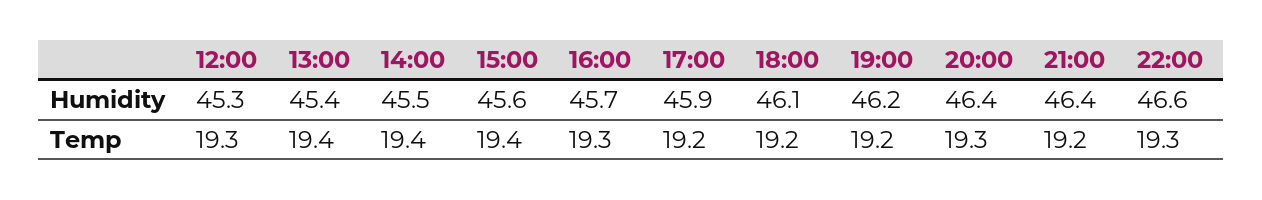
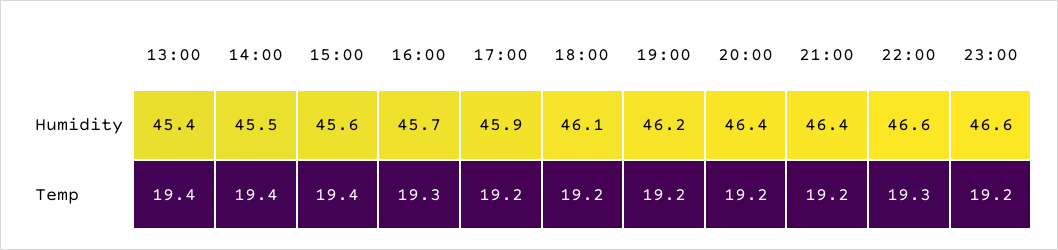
12:00, Humidity: 45.3 -> none
12:00, Temp: 19.3 -> none
20:00, Temp: 19.3 -> 19.2
23:00, Humidity: none -> 46.6
23:00, Temp: none -> 19.2

